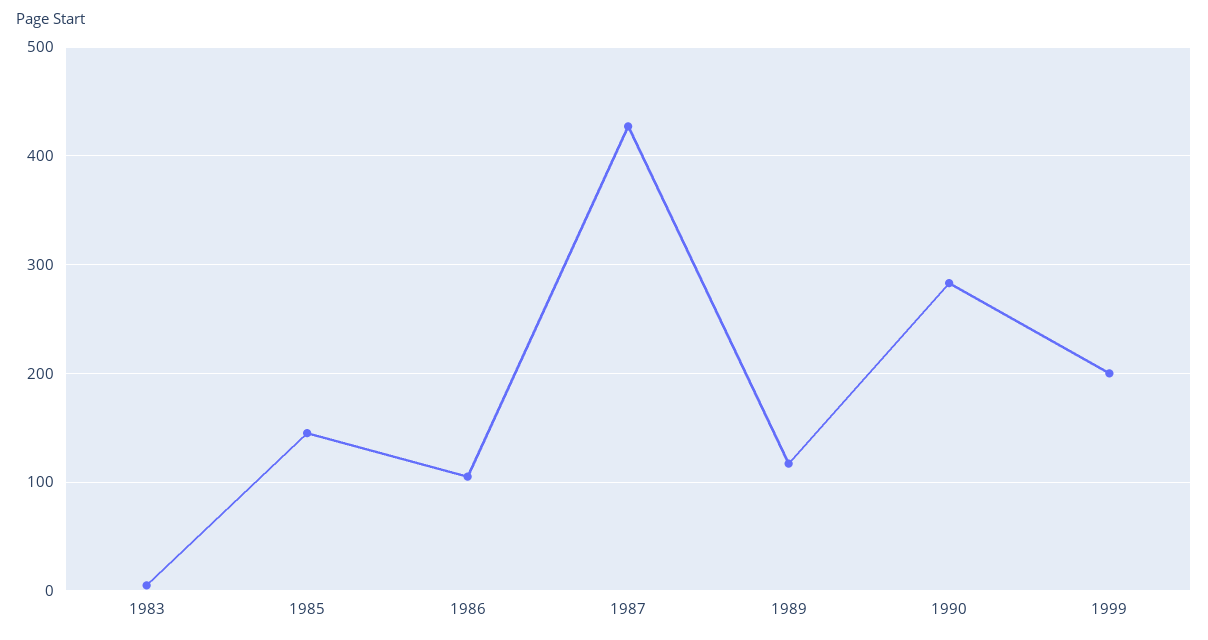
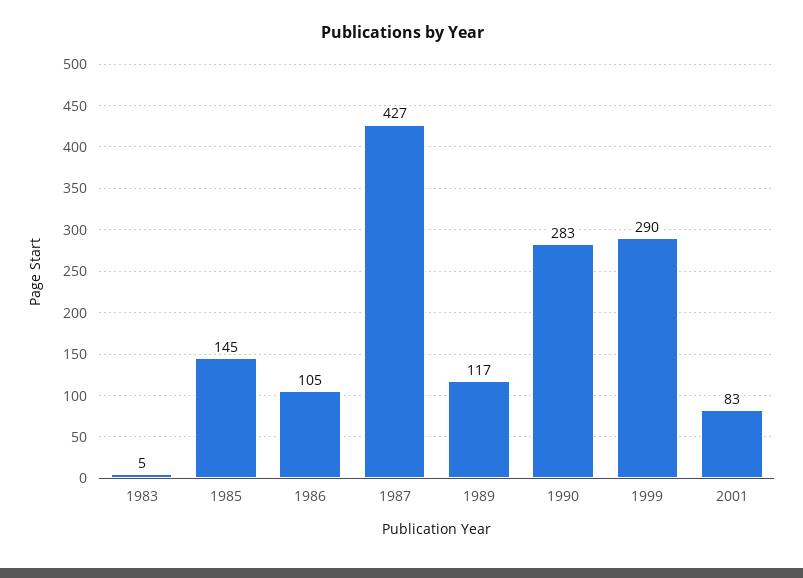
1999: 200 -> 290
2001: none -> 83

